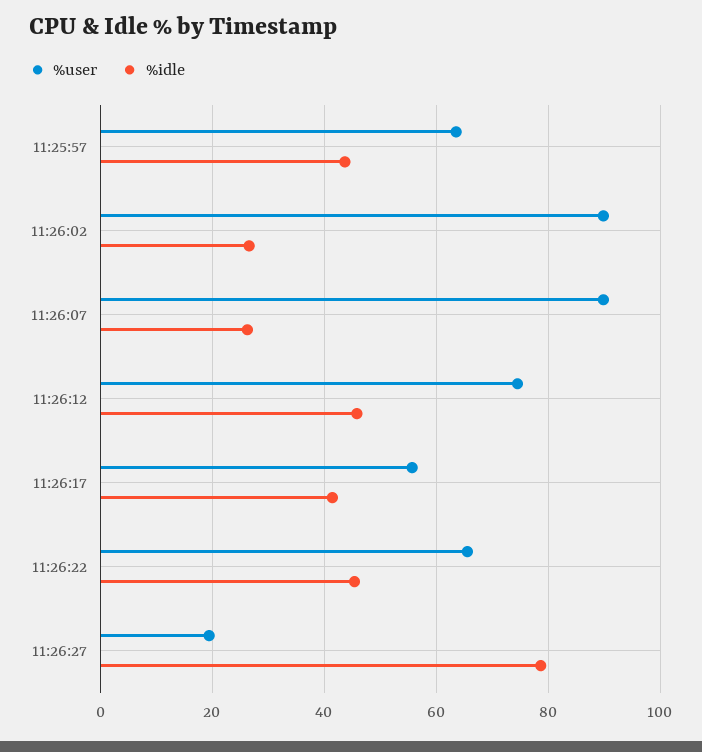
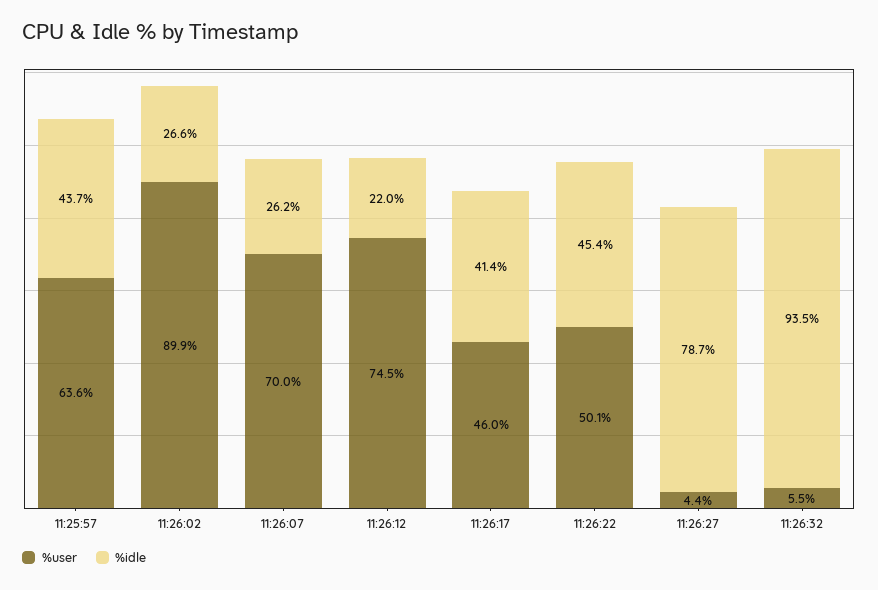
%user, 11:26:07: 90 -> 70
%idle, 11:26:12: 46 -> 22
%user, 11:26:17: 56 -> 46
%user, 11:26:22: 66 -> 50.1
%user, 11:26:27: 20 -> 4.4
%user, 11:26:32: none -> 5.5
%idle, 11:26:32: none -> 93.5

